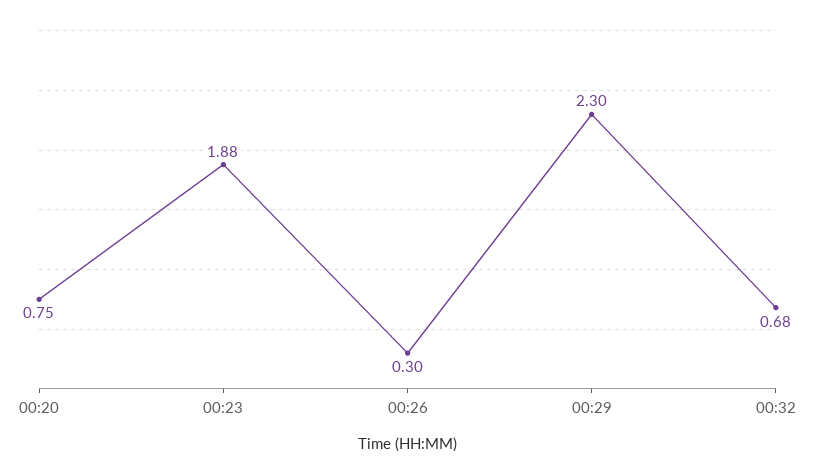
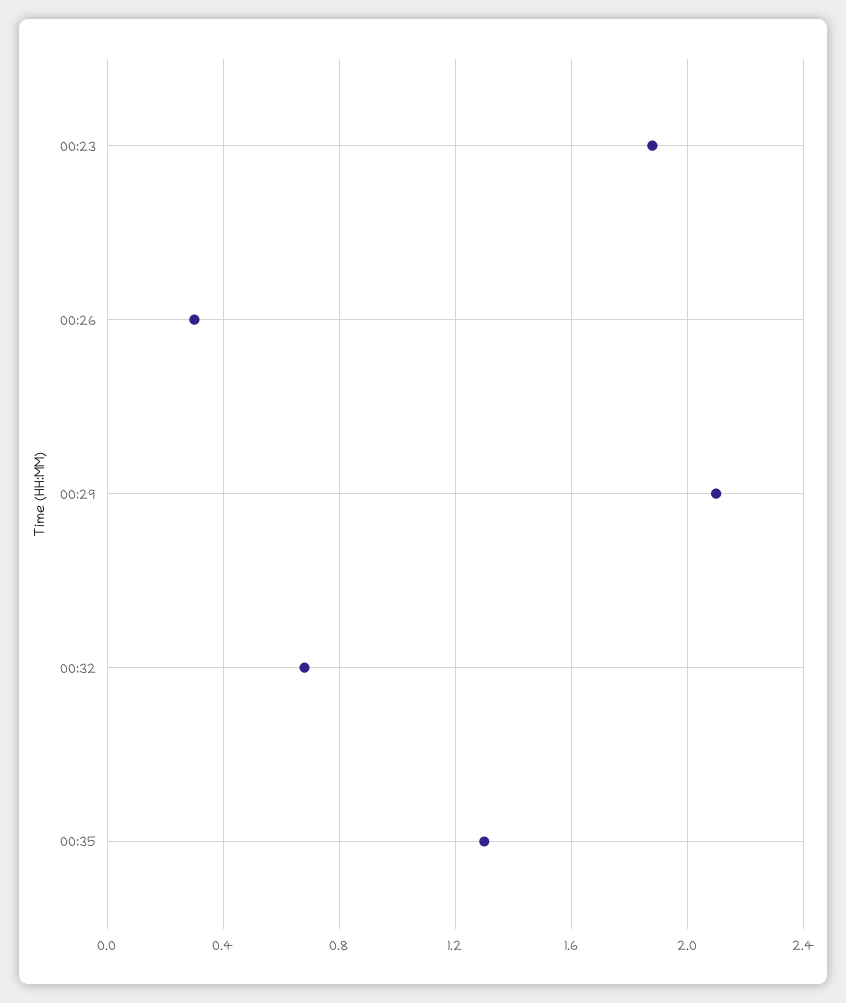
00:20: 0.75 -> none
00:29: 2.3 -> 2.1
00:35: none -> 1.3

